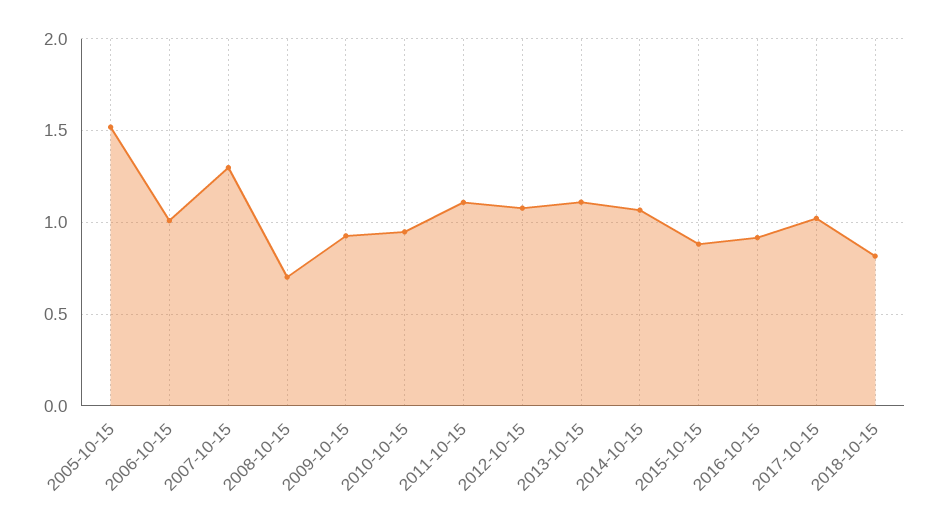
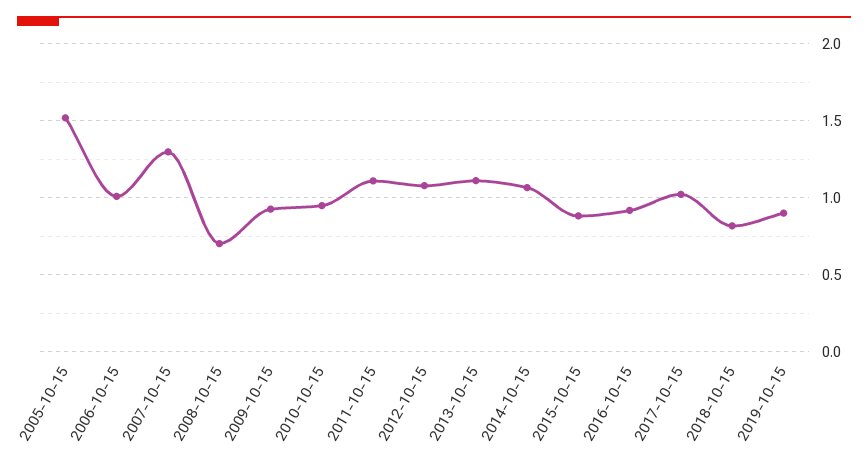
2019-10-15: none -> 0.9

